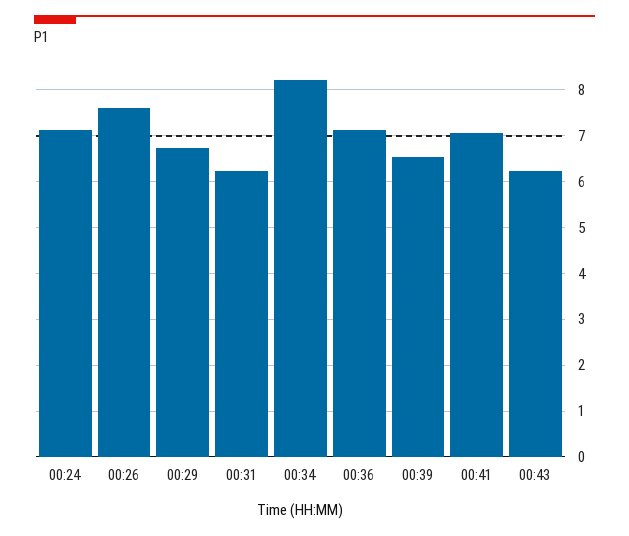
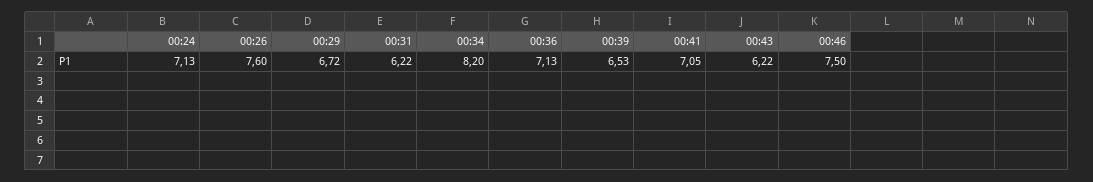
00:46: none -> 7.5

